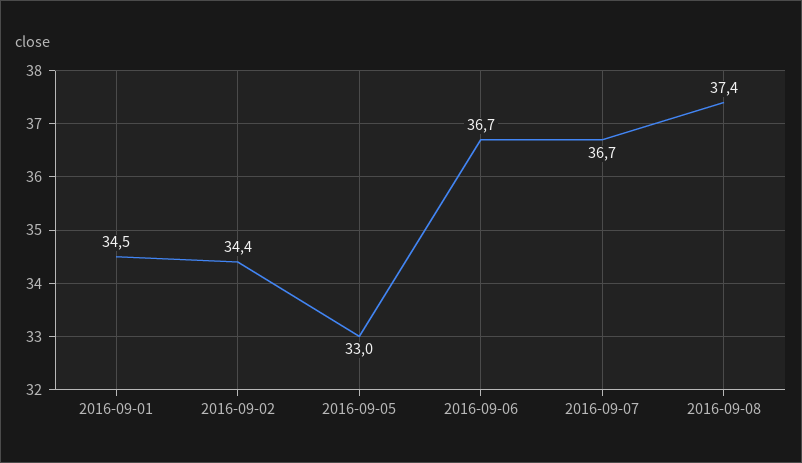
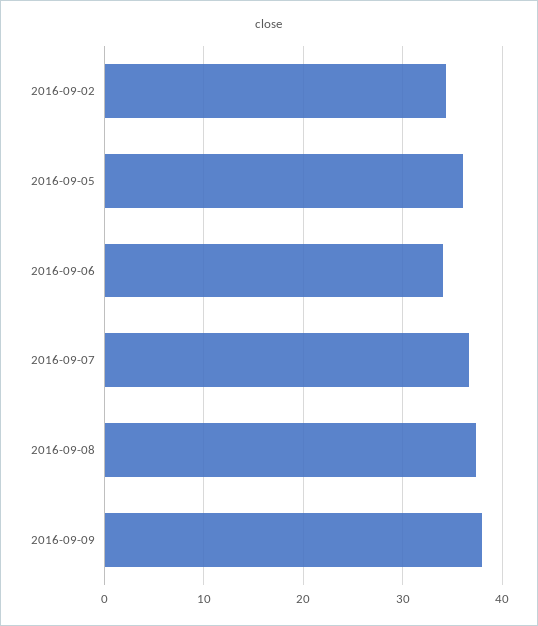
2016-09-01: 34.5 -> none
2016-09-05: 33 -> 36
2016-09-06: 36.7 -> 34
2016-09-09: none -> 38

